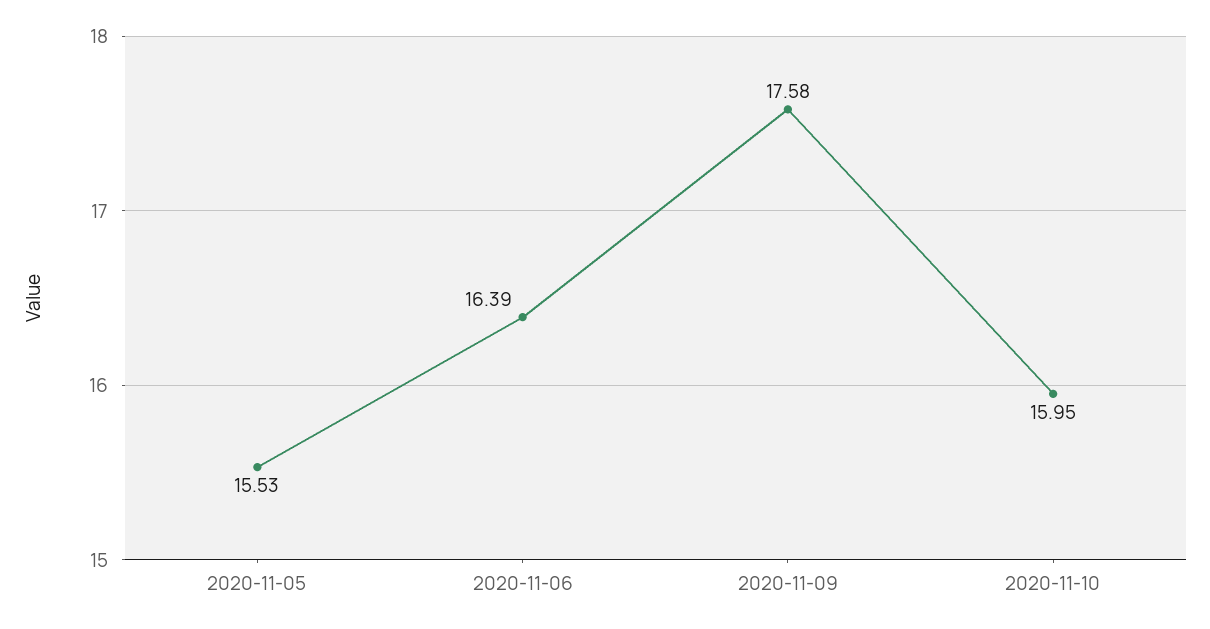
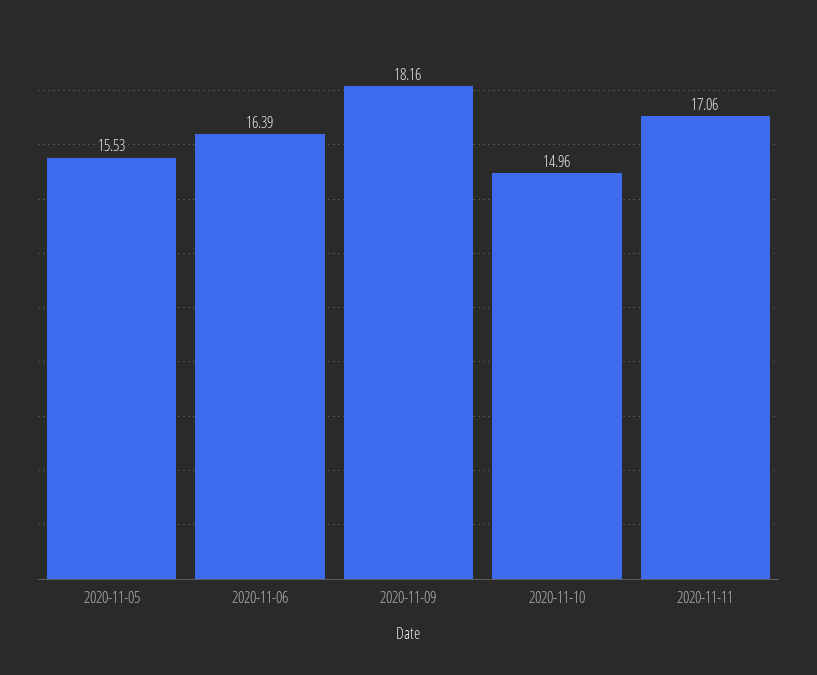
2020-11-09: 17.58 -> 18.16
2020-11-10: 15.95 -> 14.96
2020-11-11: none -> 17.06

